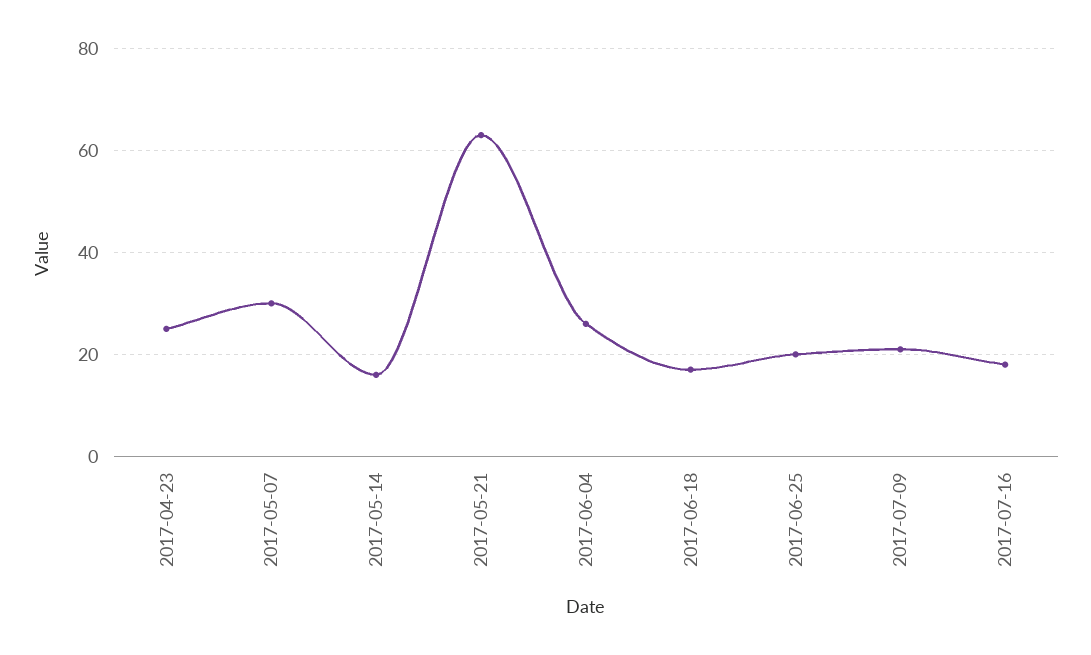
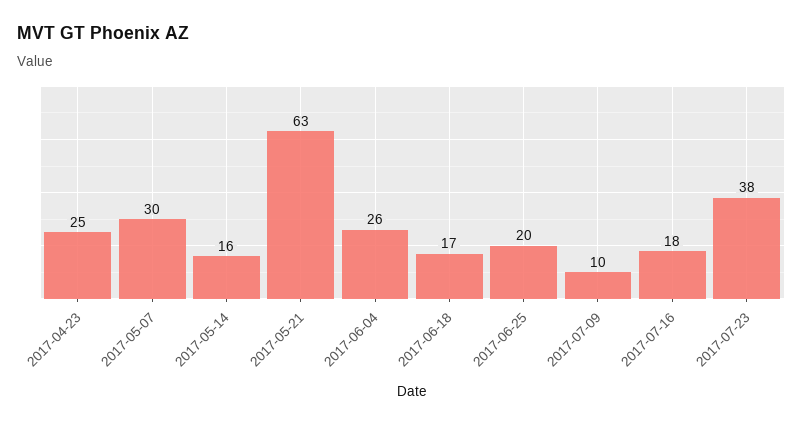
2017-07-09: 20 -> 10
2017-07-23: none -> 38

